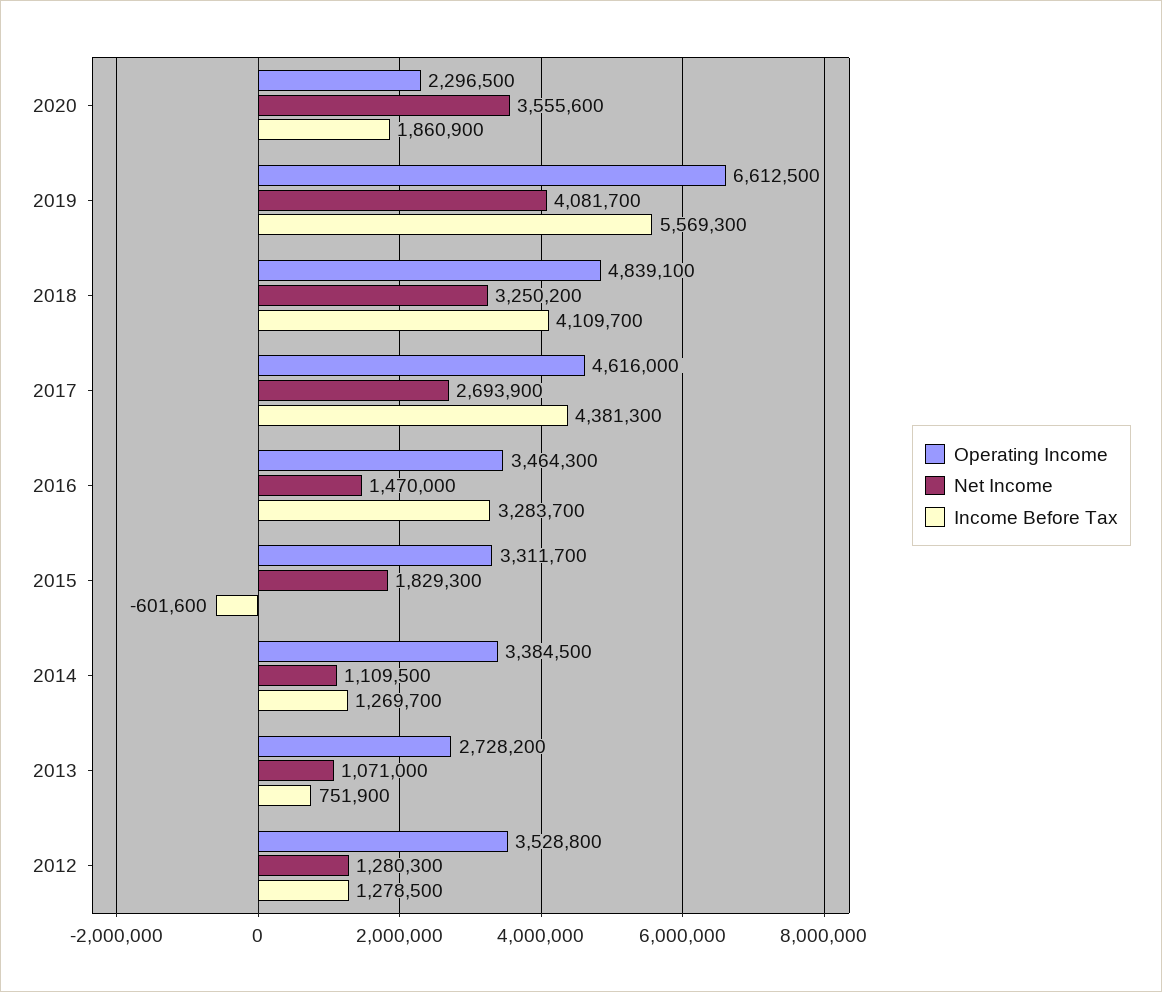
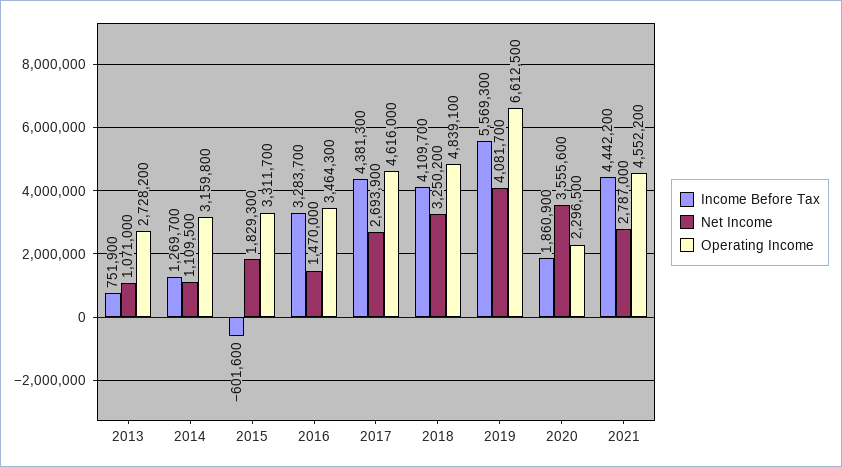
Operating Income, 2014: 3384500 -> 3159800
Operating Income, 2012: 3528800 -> none
Net Income, 2012: 1280300 -> none
Income Before Tax, 2012: 1278500 -> none
Income Before Tax, 2021: none -> 4442200
Net Income, 2021: none -> 2787000
Operating Income, 2021: none -> 4552200

